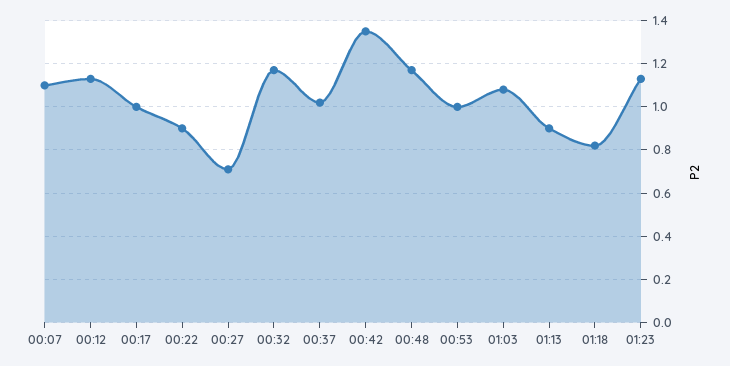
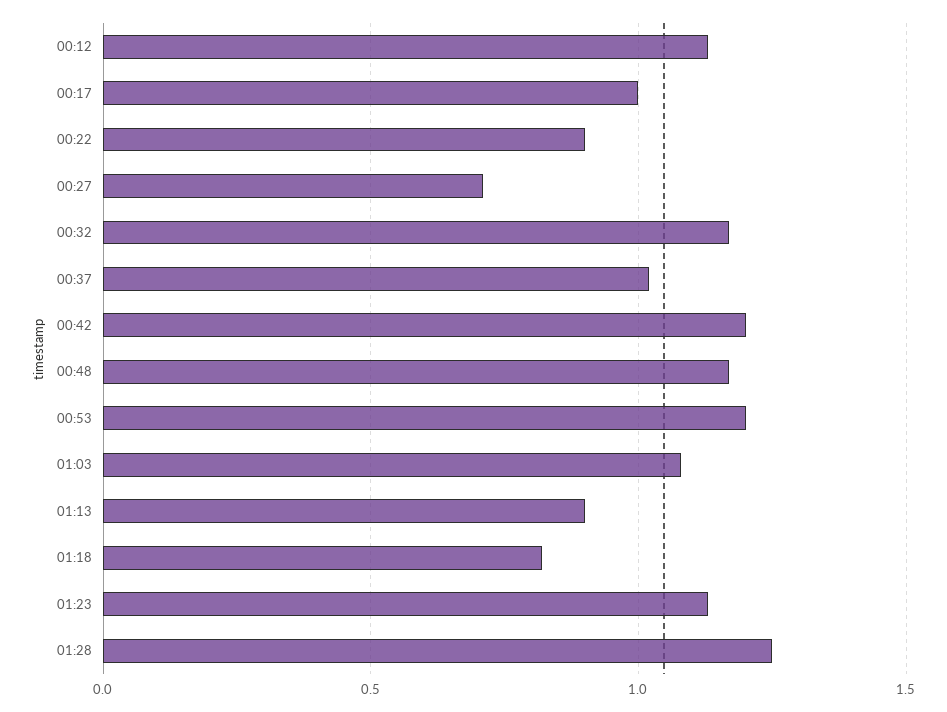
00:07: 1.1 -> none
00:42: 1.35 -> 1.2
00:53: 1 -> 1.2
01:28: none -> 1.25

